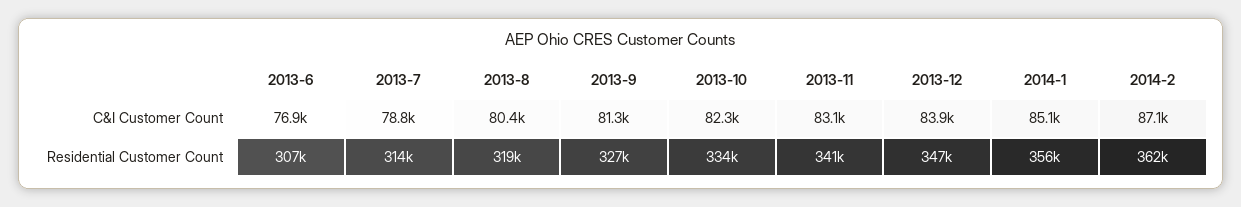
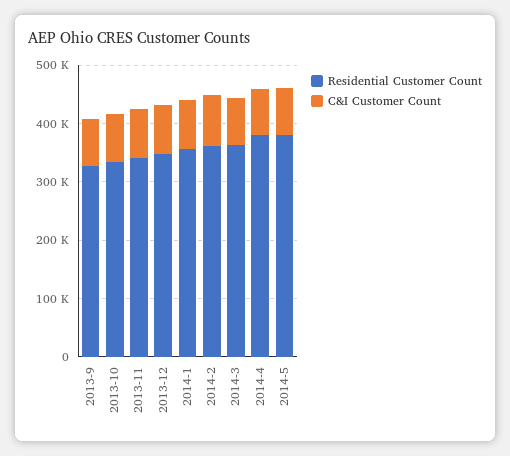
C&I Customer Count, 2013-6: 76900 -> none
C&I Customer Count, 2013-7: 78800 -> none
C&I Customer Count, 2013-8: 80400 -> none
Residential Customer Count, 2013-6: 307000 -> none
Residential Customer Count, 2013-7: 314000 -> none
Residential Customer Count, 2013-8: 319000 -> none
Residential Customer Count, 2014-3: none -> 360000
C&I Customer Count, 2014-3: none -> 80000
Residential Customer Count, 2014-4: none -> 380000
C&I Customer Count, 2014-4: none -> 80000
Residential Customer Count, 2014-5: none -> 380000
C&I Customer Count, 2014-5: none -> 80000

